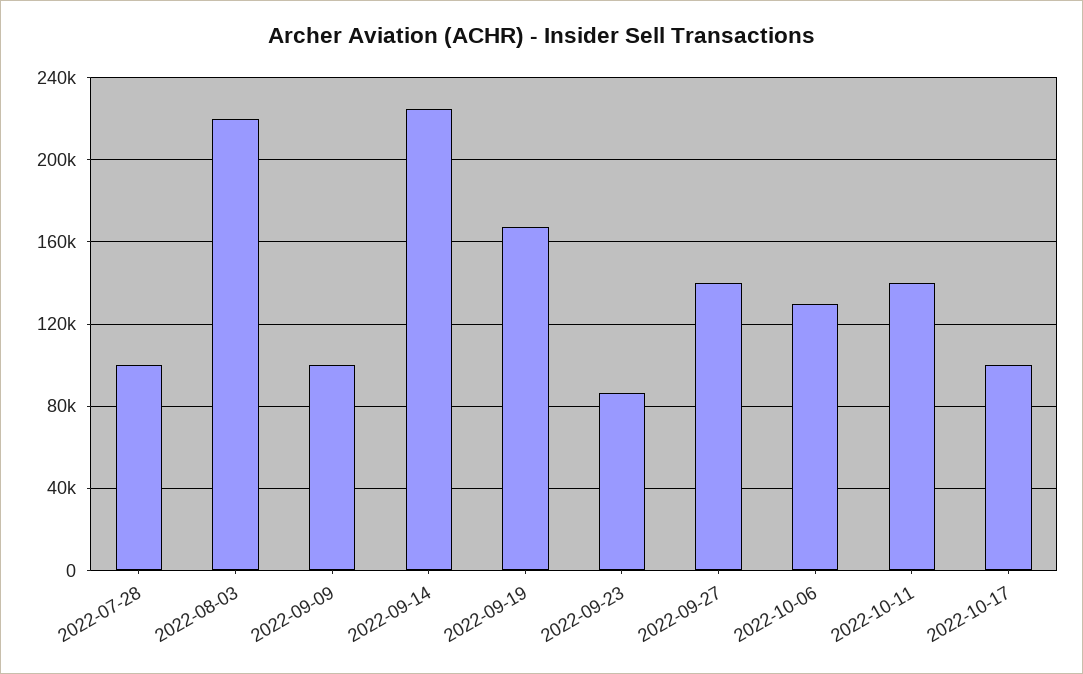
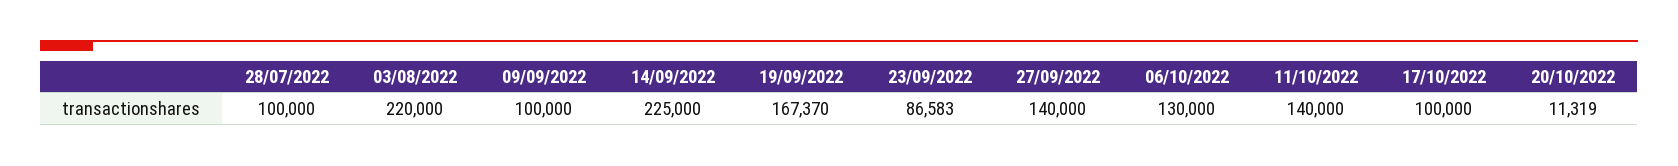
20/10/2022: none -> 11319

